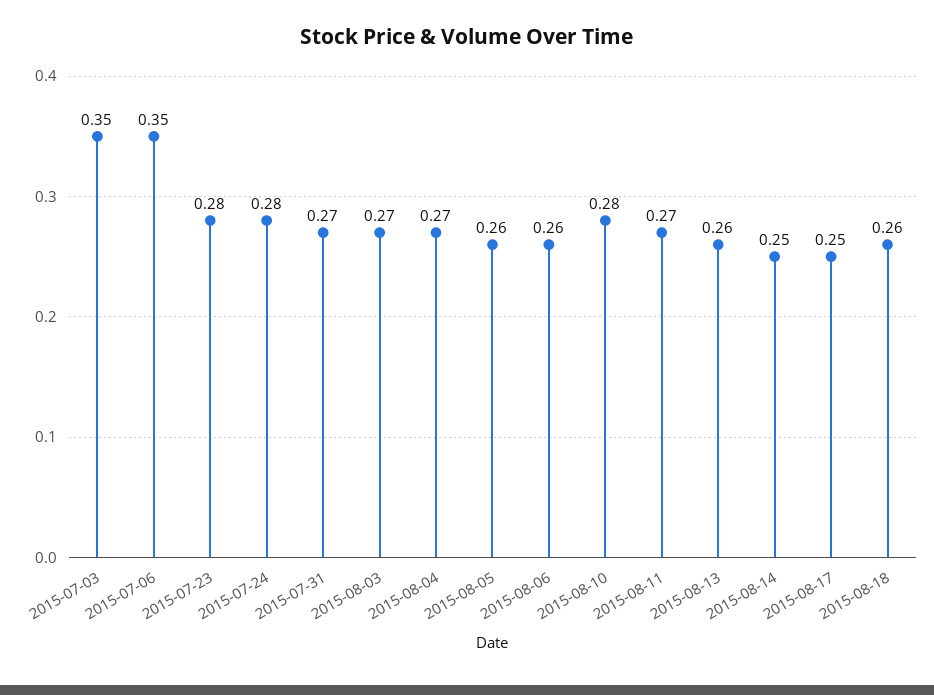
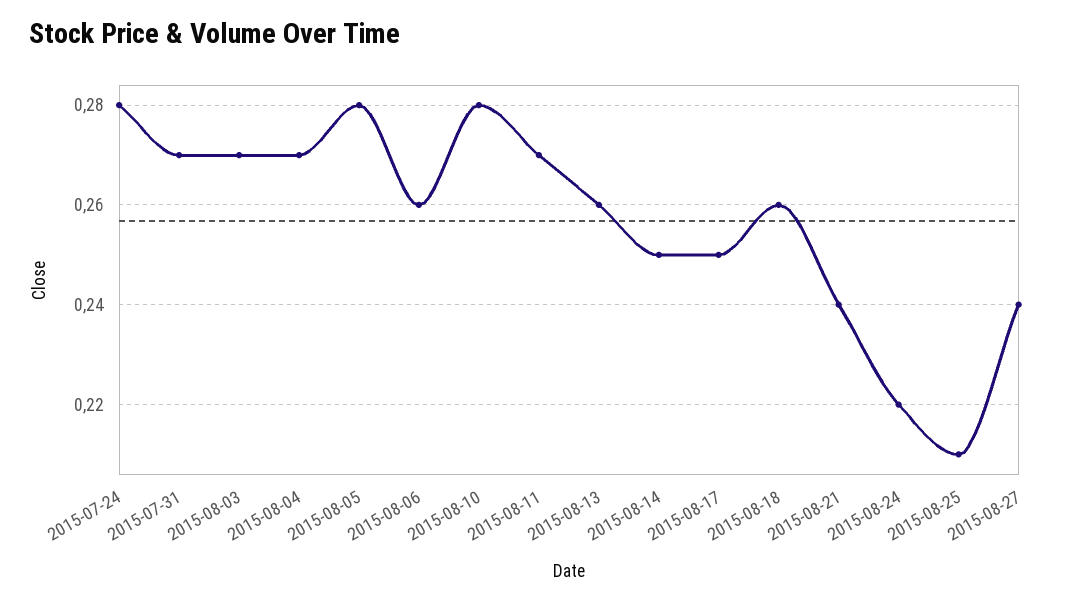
2015-07-03: 0.35 -> none
2015-07-06: 0.35 -> none
2015-07-23: 0.28 -> none
2015-08-05: 0.26 -> 0.28
2015-08-21: none -> 0.24
2015-08-24: none -> 0.22
2015-08-25: none -> 0.21
2015-08-27: none -> 0.24

